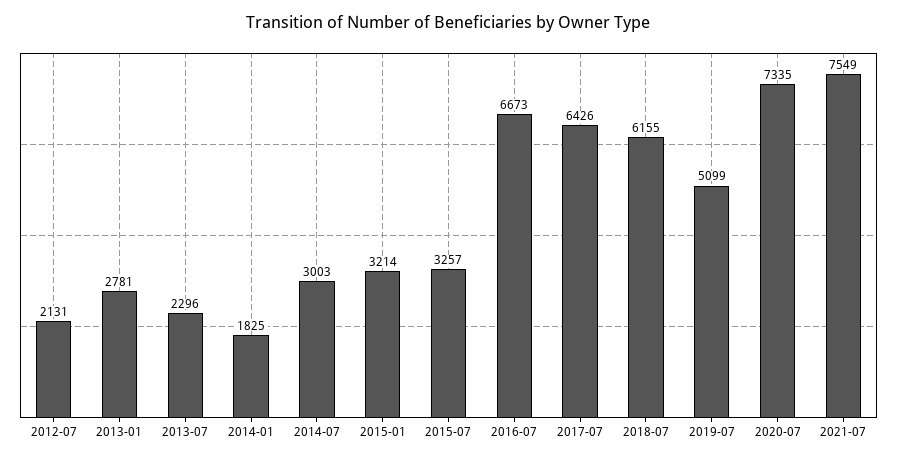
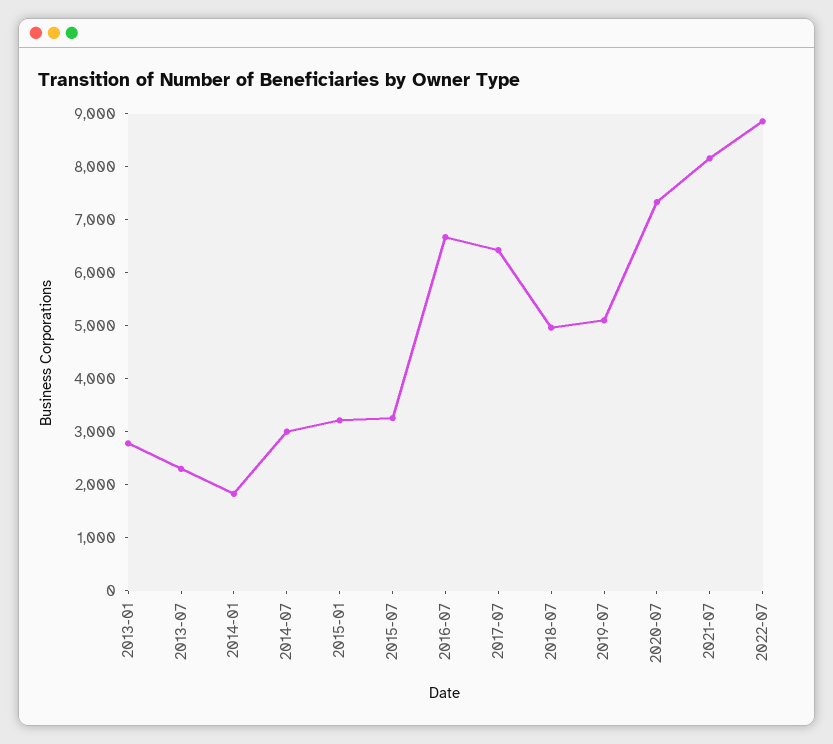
2012-07: 2131 -> none
2018-07: 6155 -> 5000
2021-07: 7549 -> 8200
2022-07: none -> 8800

